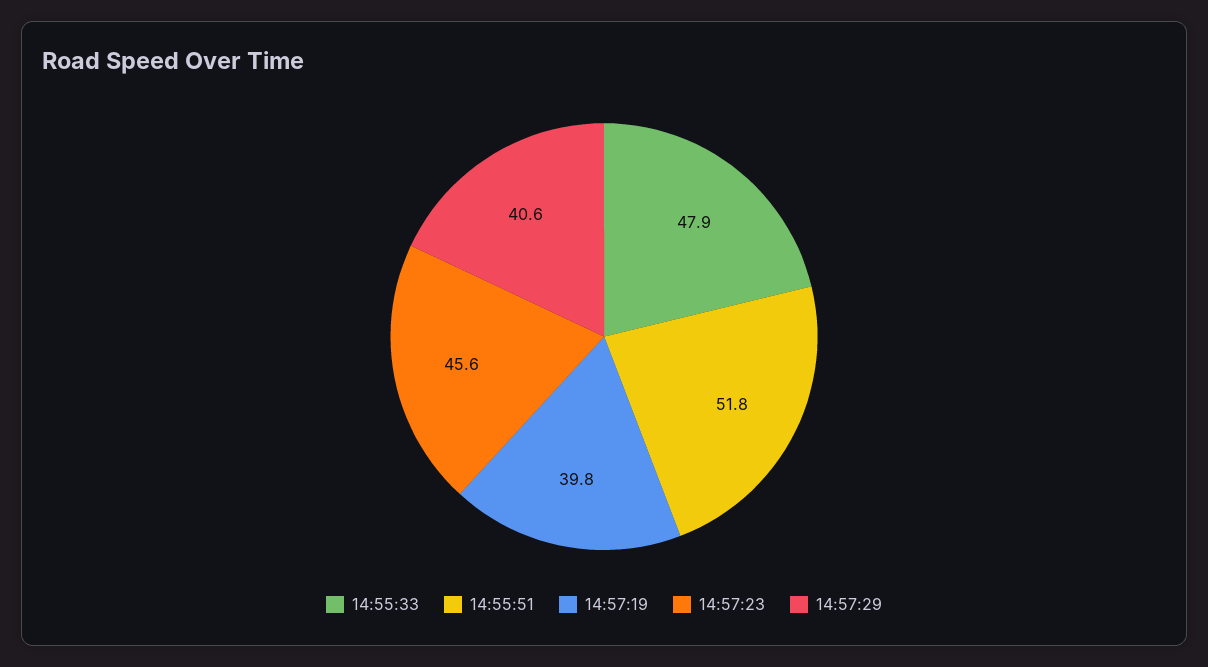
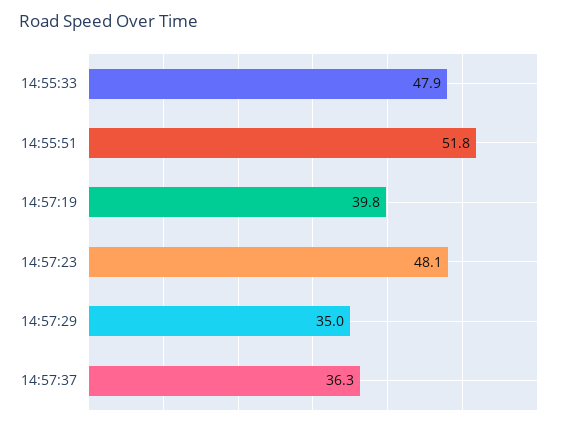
14:57:23: 45.6 -> 48.1
14:57:29: 40.6 -> 35
14:57:37: none -> 36.3

